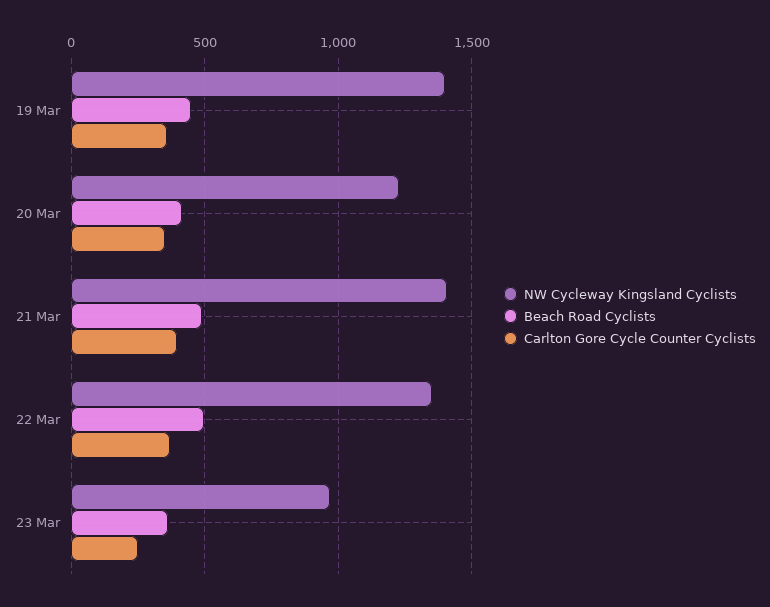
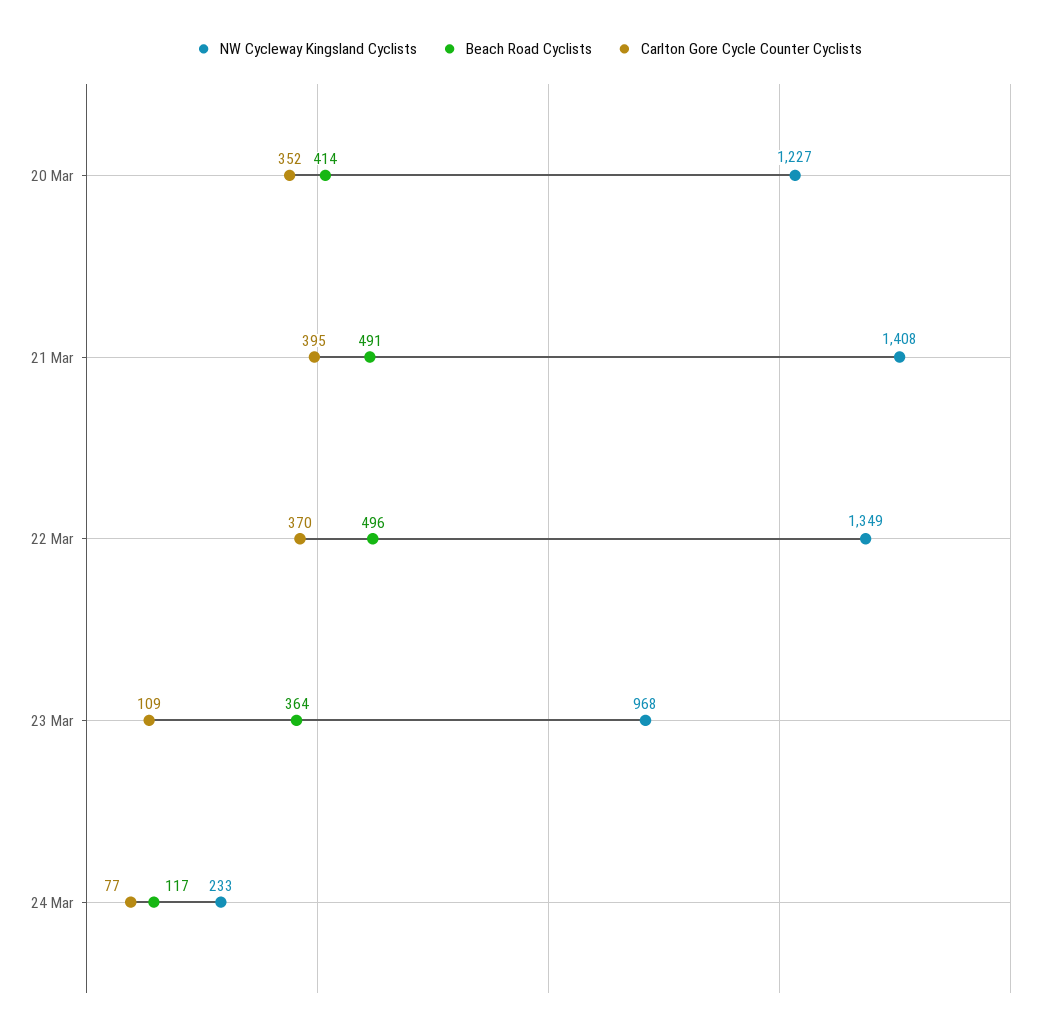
NW Cycleway Kingsland Cyclists, 19 Mar: 1400 -> none
Beach Road Cyclists, 19 Mar: 450 -> none
Carlton Gore Cycle Counter Cyclists, 19 Mar: 350 -> none
Carlton Gore Cycle Counter Cyclists, 23 Mar: 250 -> 109
NW Cycleway Kingsland Cyclists, 24 Mar: none -> 233
Beach Road Cyclists, 24 Mar: none -> 117
Carlton Gore Cycle Counter Cyclists, 24 Mar: none -> 77

